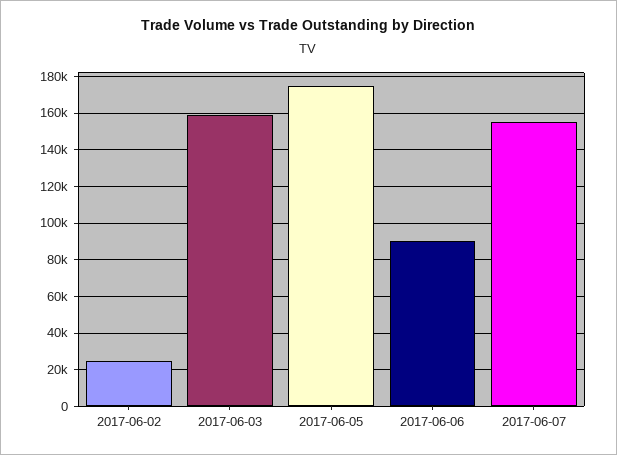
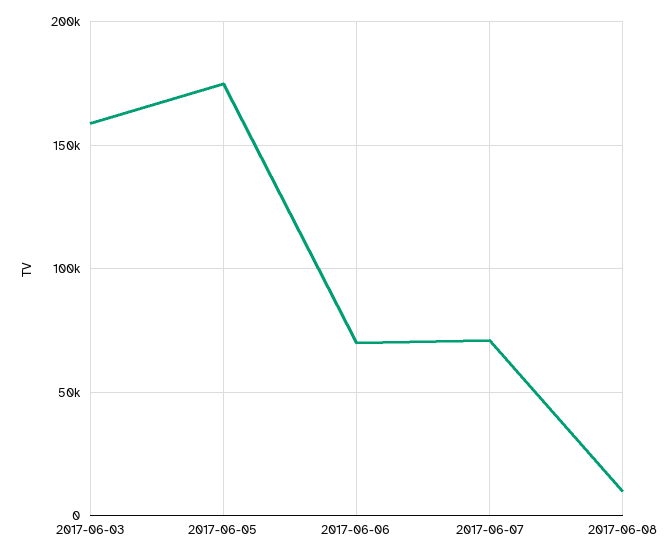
2017-06-02: 25000 -> none
2017-06-06: 90000 -> 70000
2017-06-07: 155000 -> 70000
2017-06-08: none -> 10000

